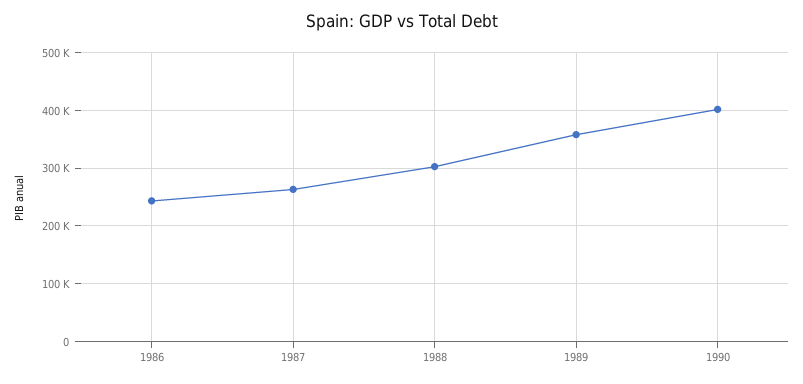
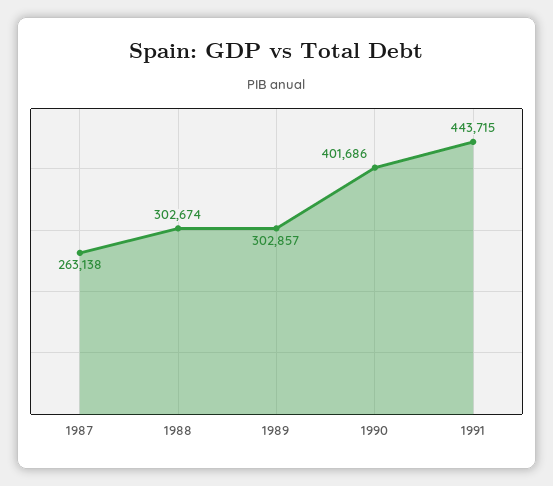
1986: 240000 -> none
1989: 360000 -> 302857
1991: none -> 443715

